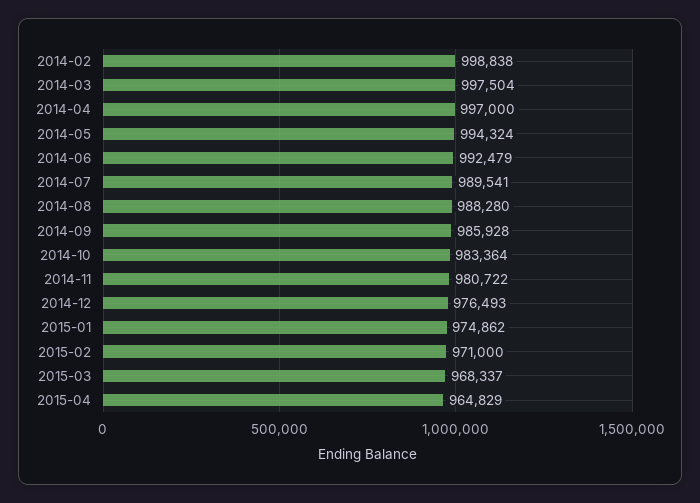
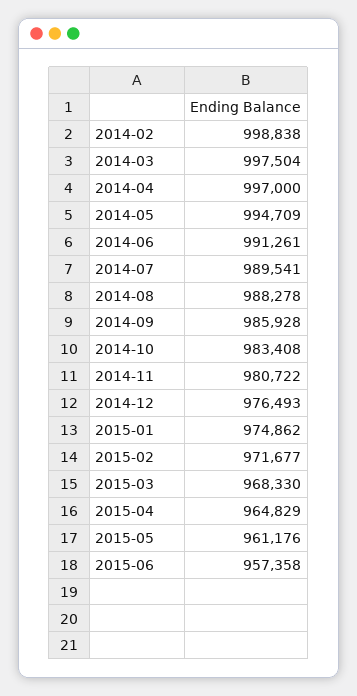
2014-05: 994324 -> 994709
2014-06: 992479 -> 991261
2014-08: 988280 -> 988278
2014-10: 983364 -> 983408
2015-02: 971000 -> 971677
2015-03: 968337 -> 968330
2015-05: none -> 961176
2015-06: none -> 957358

